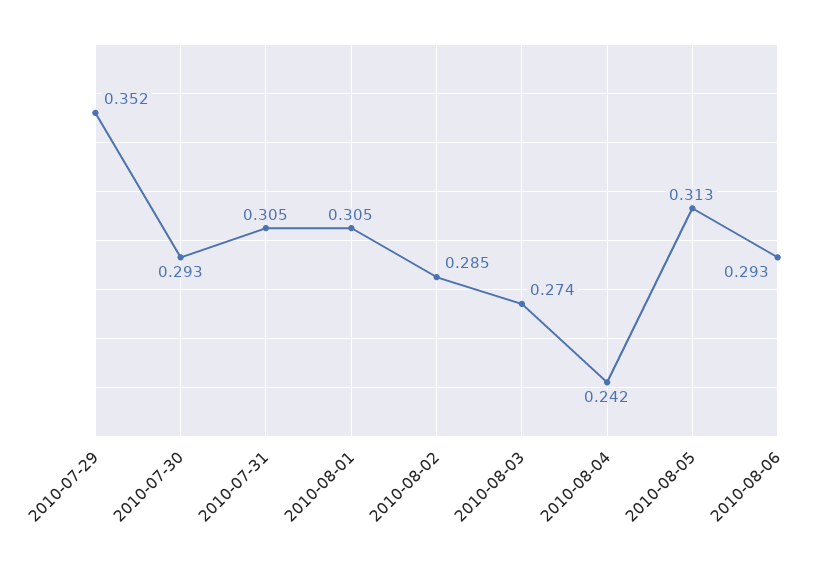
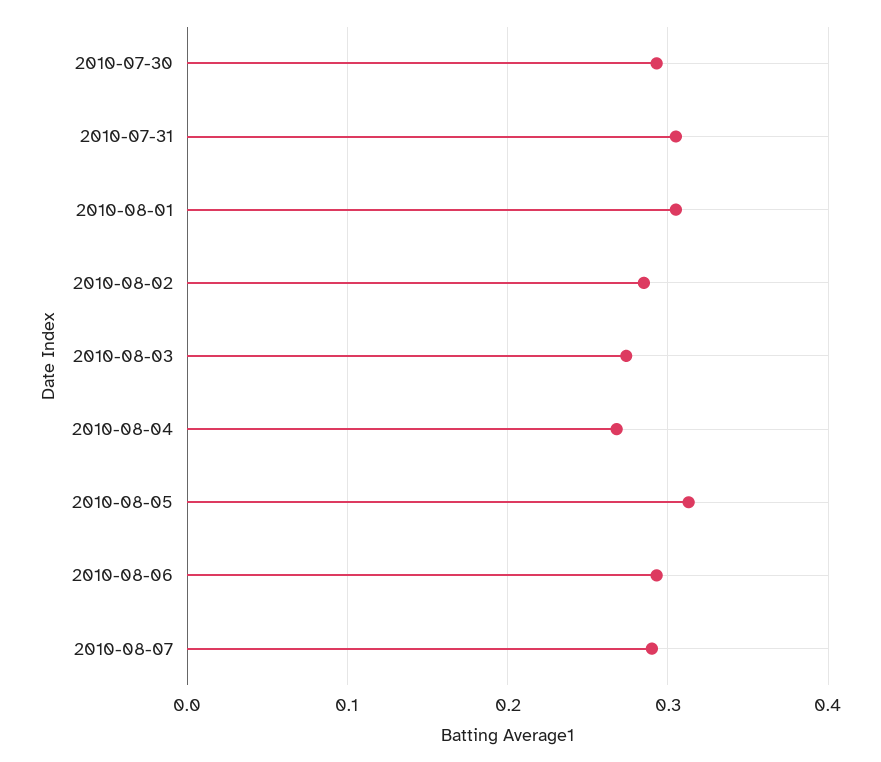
2010-07-29: 0.352 -> none
2010-08-04: 0.242 -> 0.27
2010-08-07: none -> 0.29

